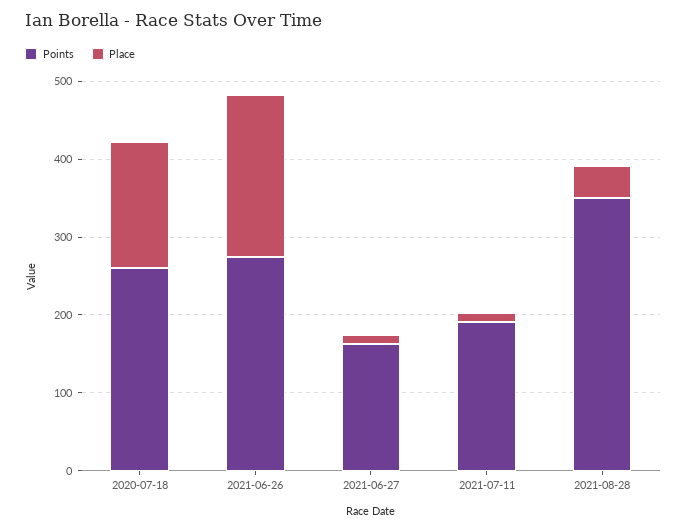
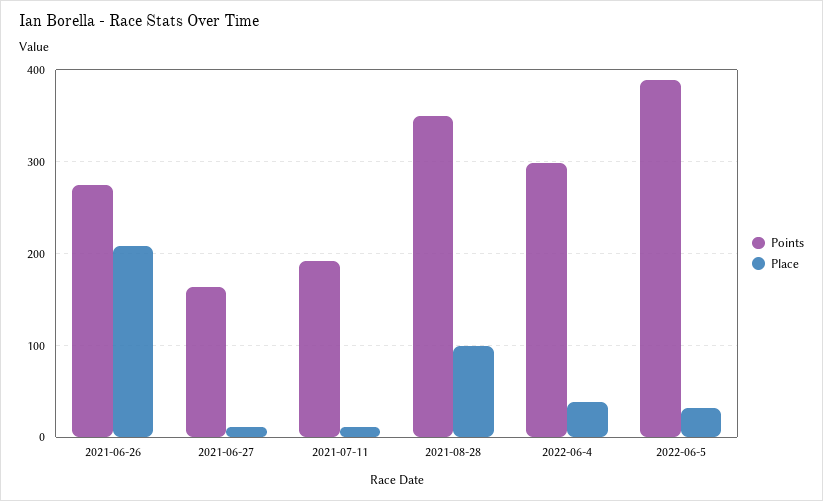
Points, 2020-07-18: 260 -> none
Place, 2020-07-18: 160 -> none
Place, 2021-08-28: 40 -> 100
Points, 2022-06-4: none -> 300
Place, 2022-06-4: none -> 40
Points, 2022-06-5: none -> 390
Place, 2022-06-5: none -> 30

